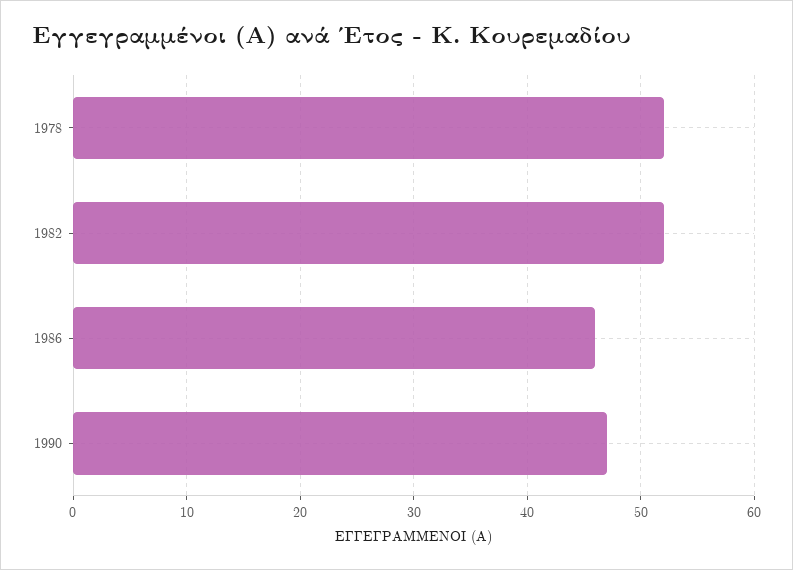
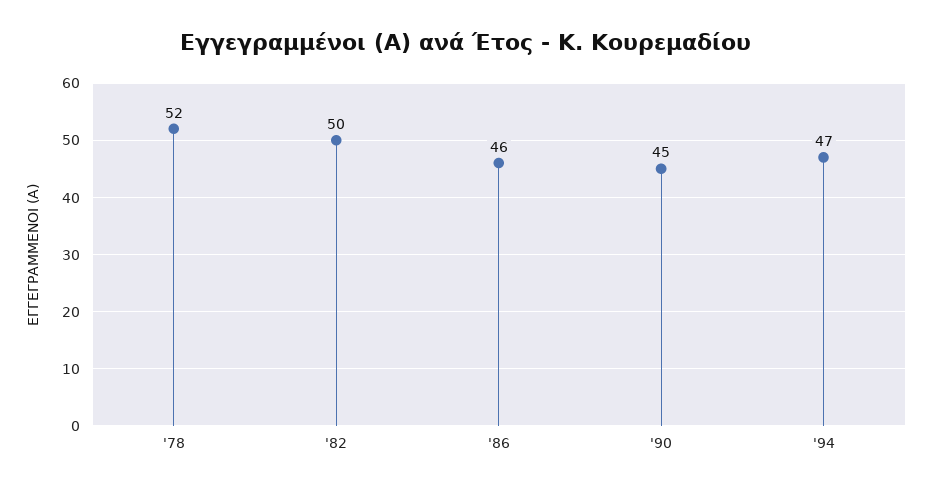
1982: 52 -> 50
1990: 47 -> 45
'94: none -> 47

